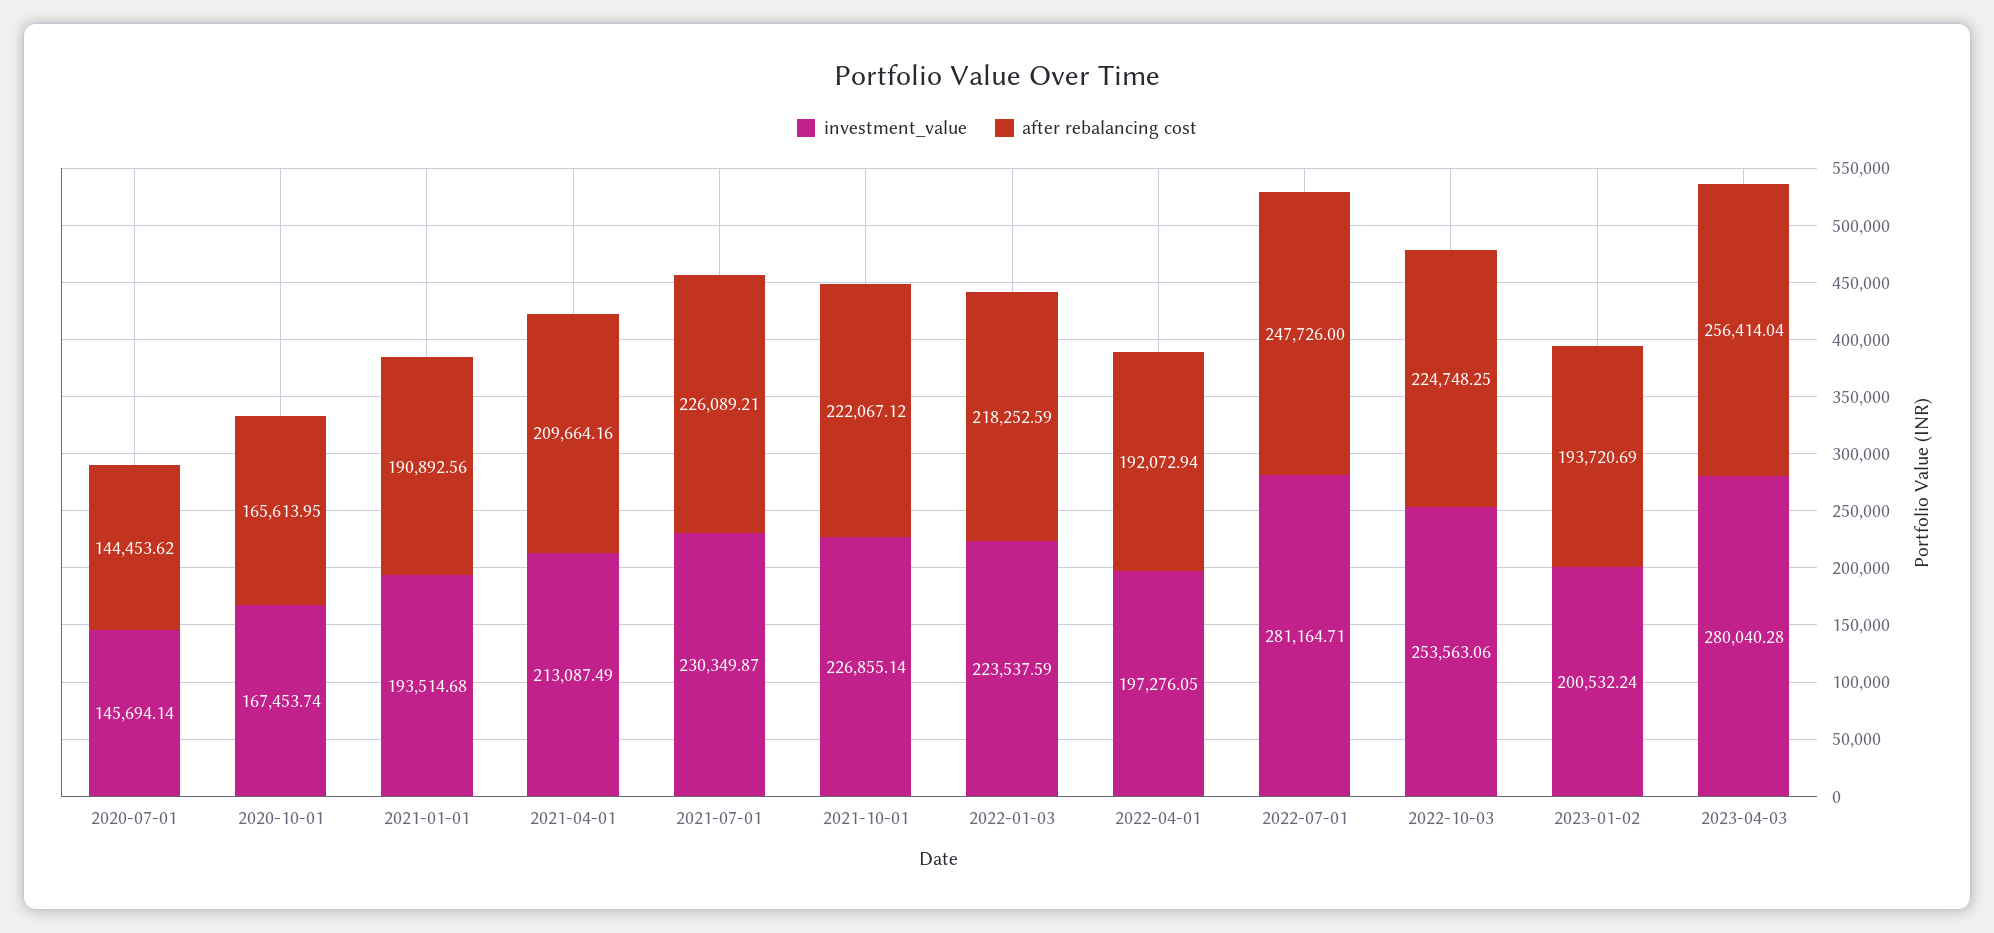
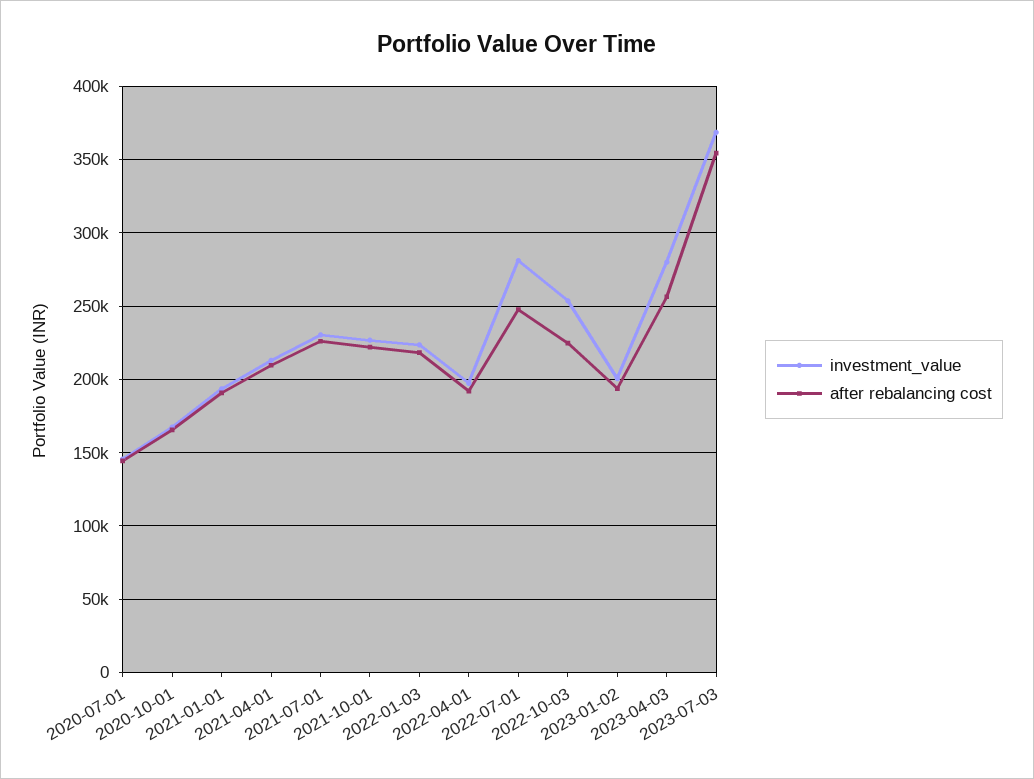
investment_value, 2023-07-03: none -> 370000
after rebalancing cost, 2023-07-03: none -> 355000

